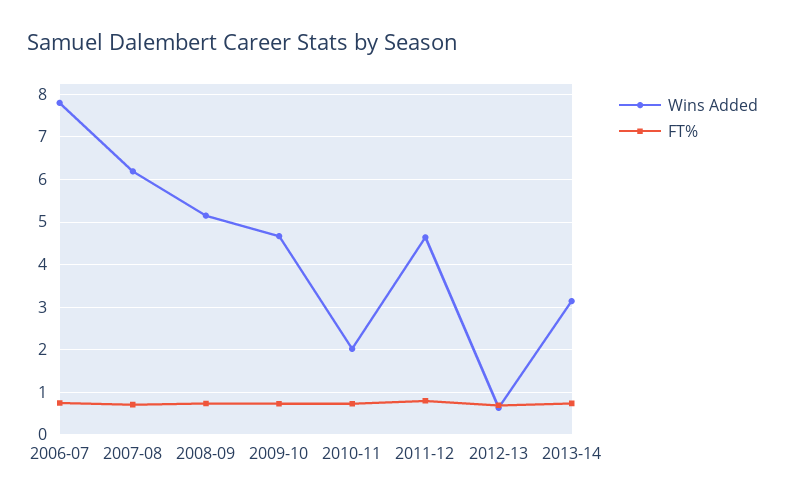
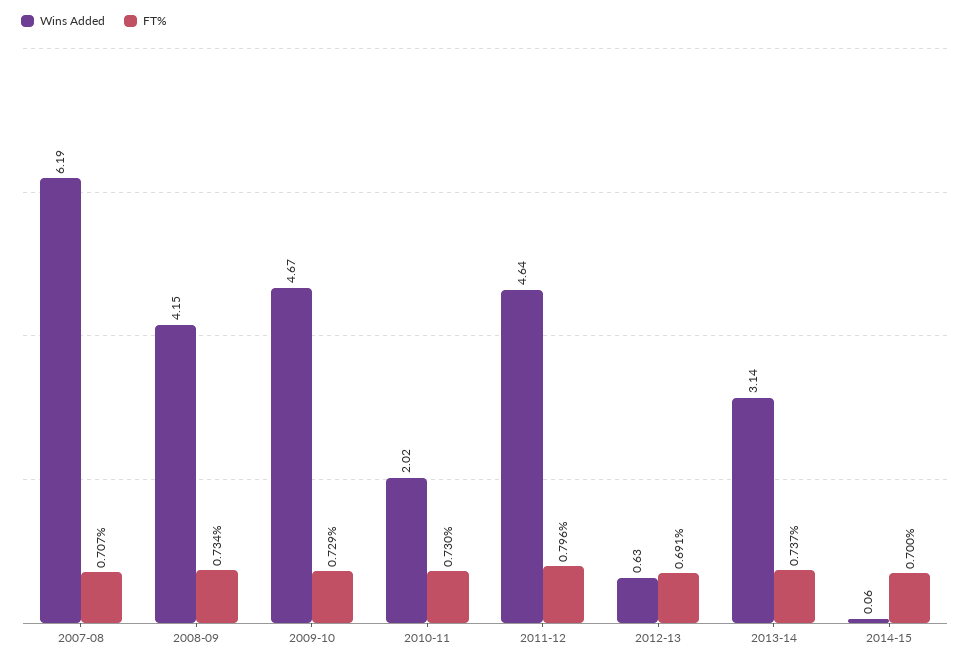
Wins Added, 2006-07: 7.8 -> none
FT%, 2006-07: 0.8 -> none
Wins Added, 2008-09: 5.2 -> 4.15
Wins Added, 2014-15: none -> 0.06
FT%, 2014-15: none -> 0.7

